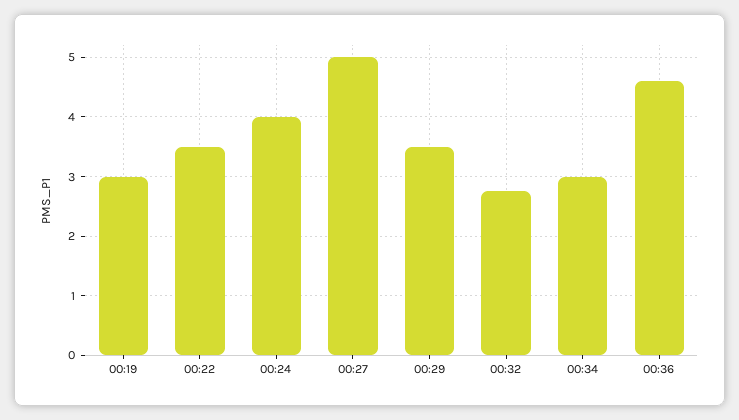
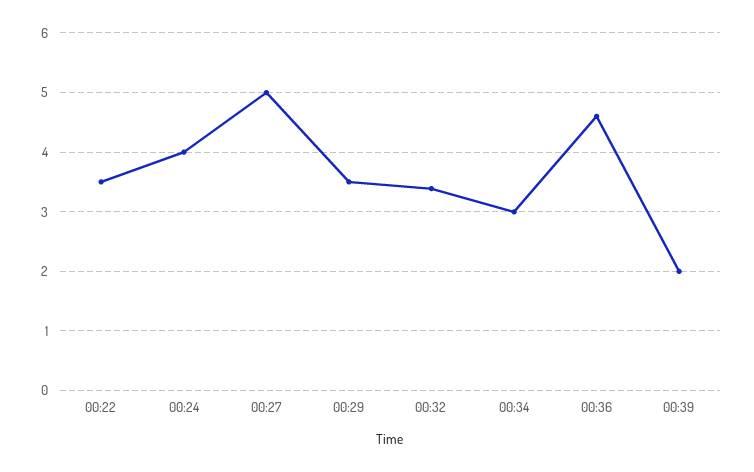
00:19: 3 -> none
00:32: 2.8 -> 3.4
00:39: none -> 2

